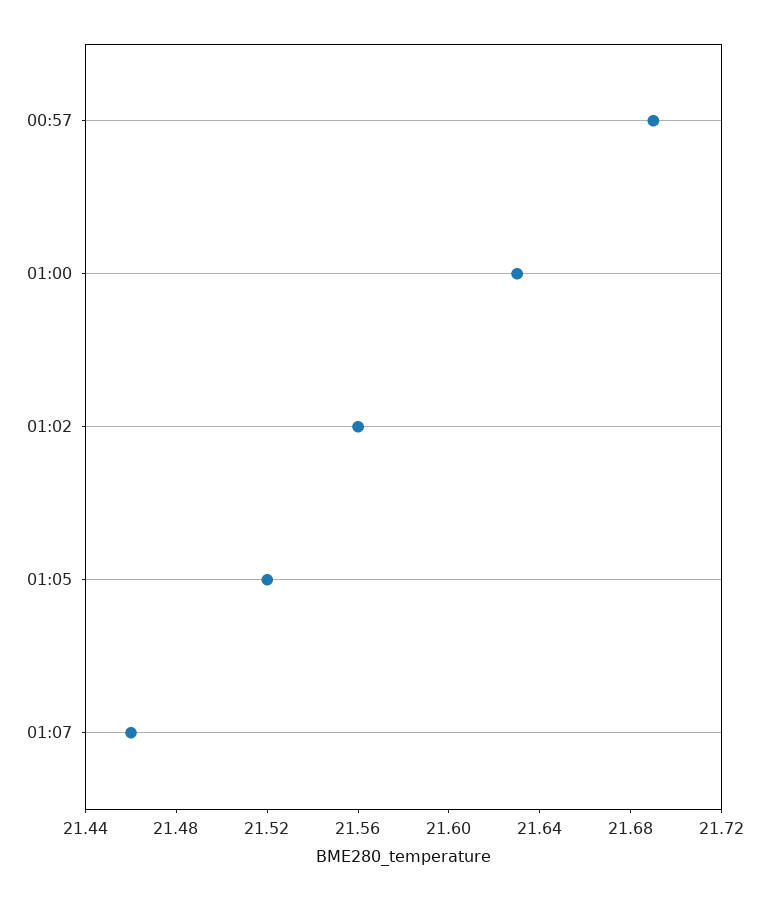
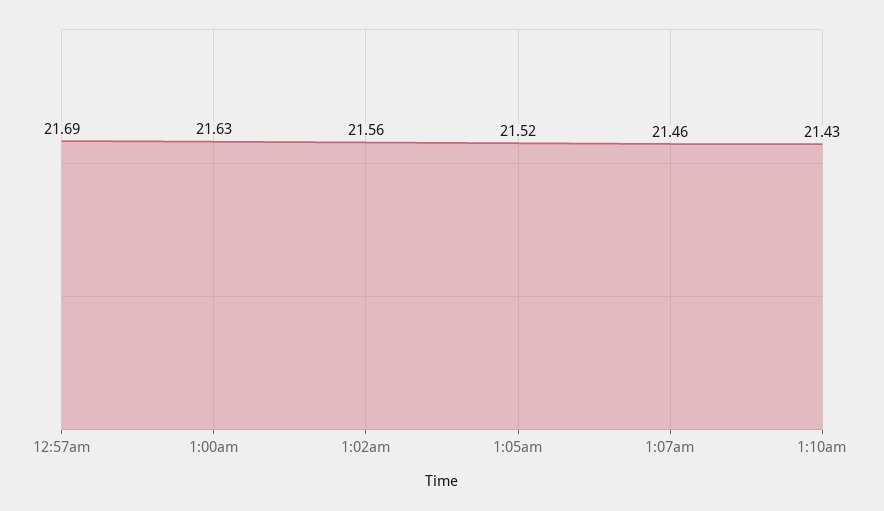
1:10am: none -> 21.43

